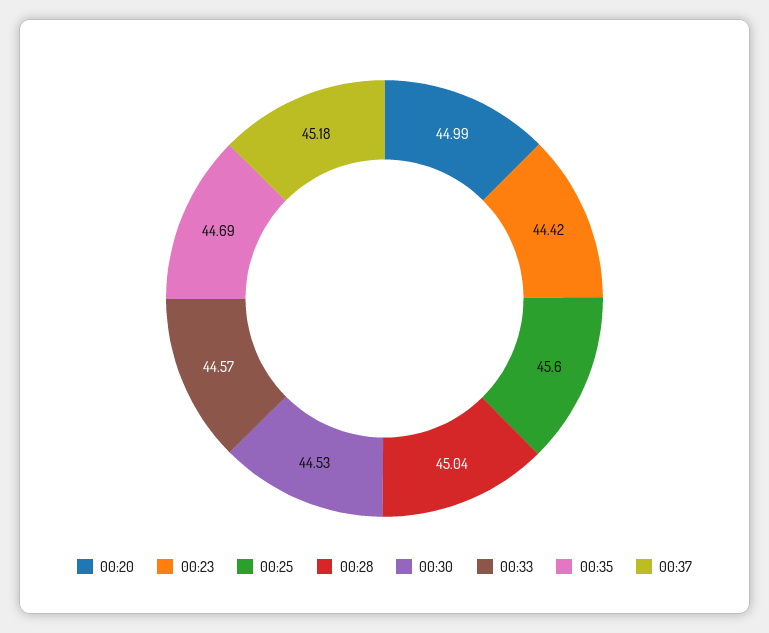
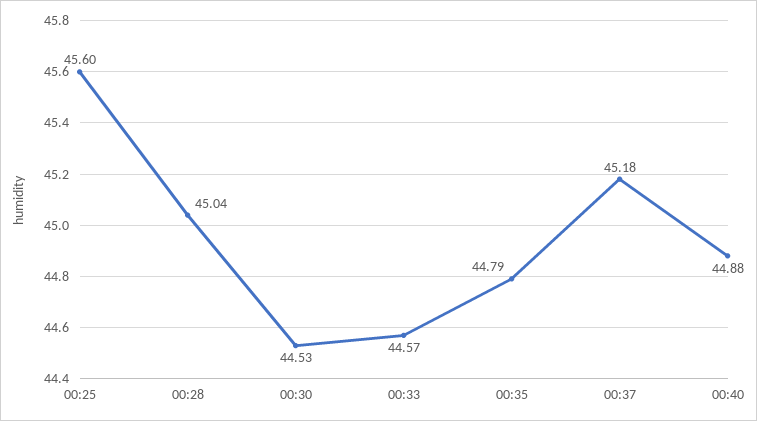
00:20: 44.99 -> none
00:23: 44.42 -> none
00:35: 44.69 -> 44.79
00:40: none -> 44.88

